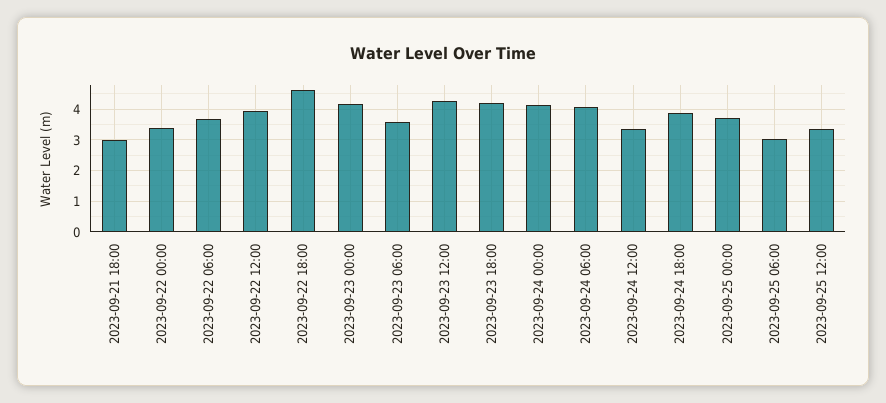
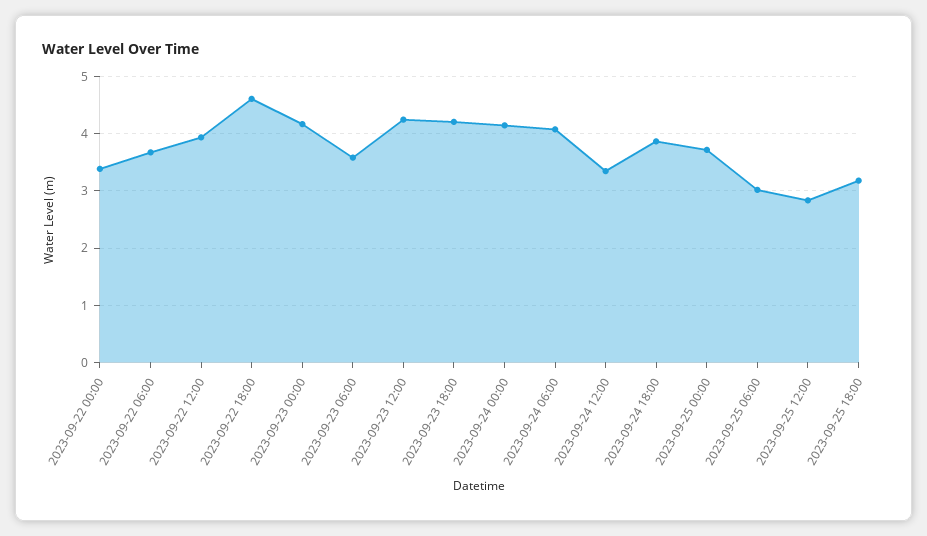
2023-09-21 18:00: 3 -> none
2023-09-25 12:00: 3.4 -> 2.8
2023-09-25 18:00: none -> 3.2

